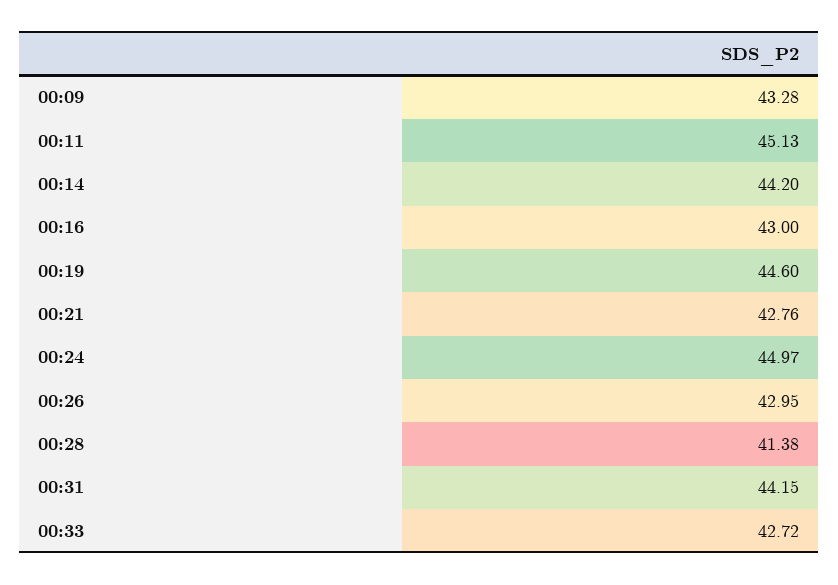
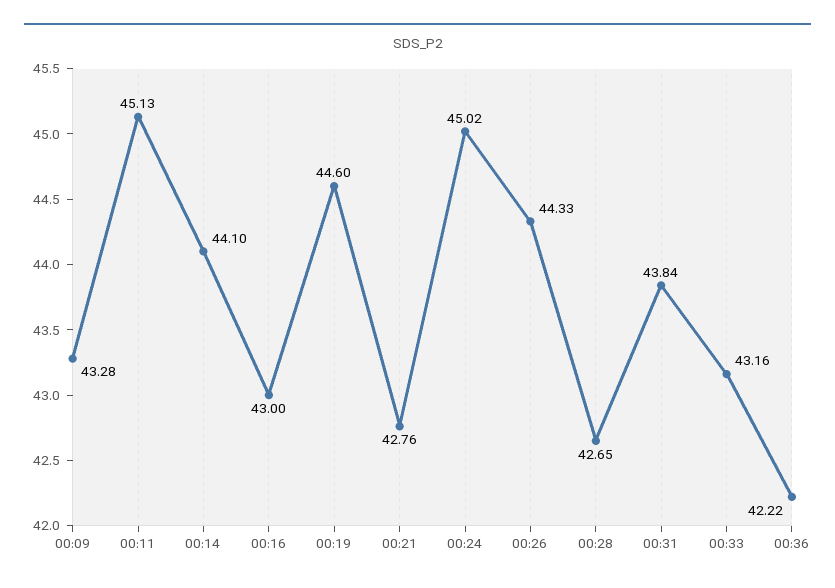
00:14: 44.2 -> 44.1
00:24: 44.97 -> 45.02
00:26: 42.95 -> 44.33
00:28: 41.38 -> 42.65
00:31: 44.15 -> 43.84
00:33: 42.72 -> 43.16
00:36: none -> 42.22

